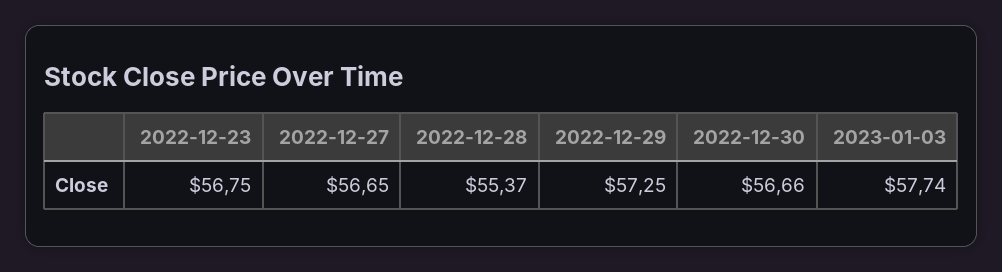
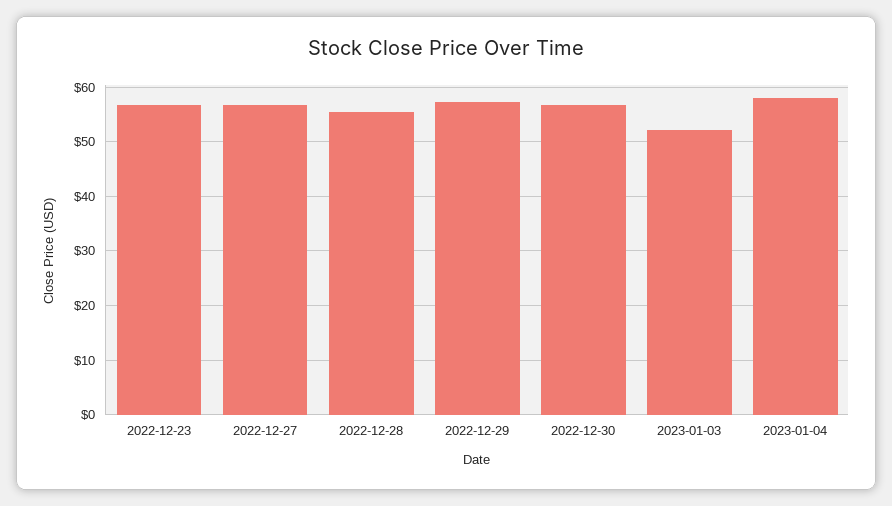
2023-01-03: 57.74 -> 52
2023-01-04: none -> 58

